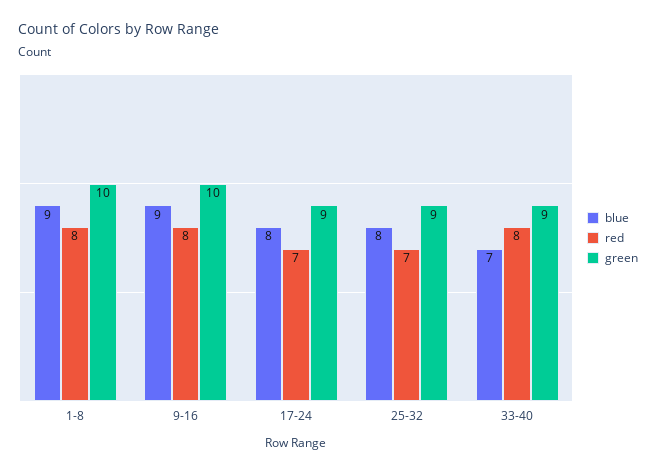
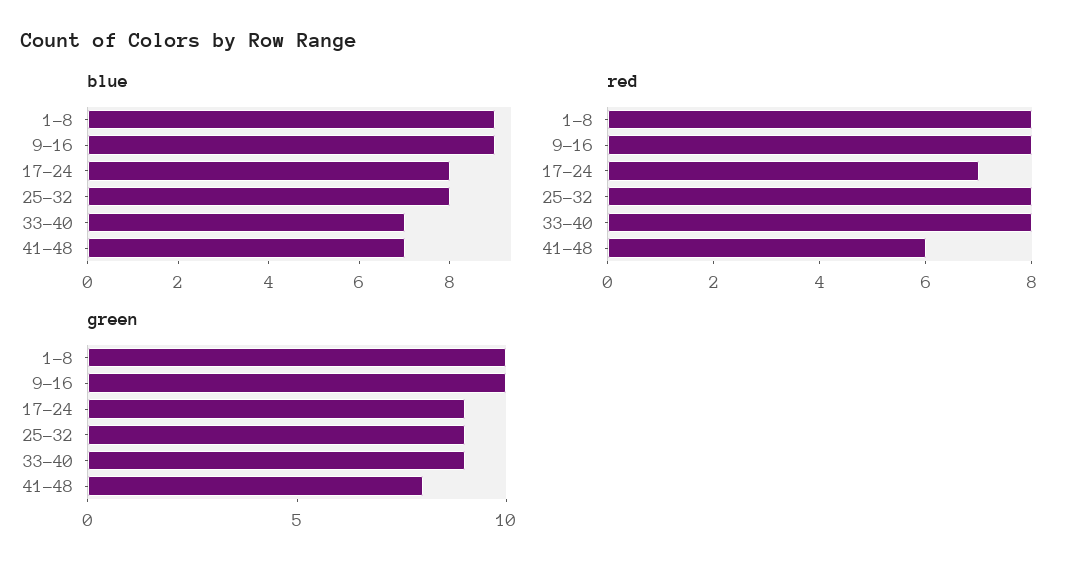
red, 25-32: 7 -> 8
blue, 41-48: none -> 7
red, 41-48: none -> 6
green, 41-48: none -> 8

